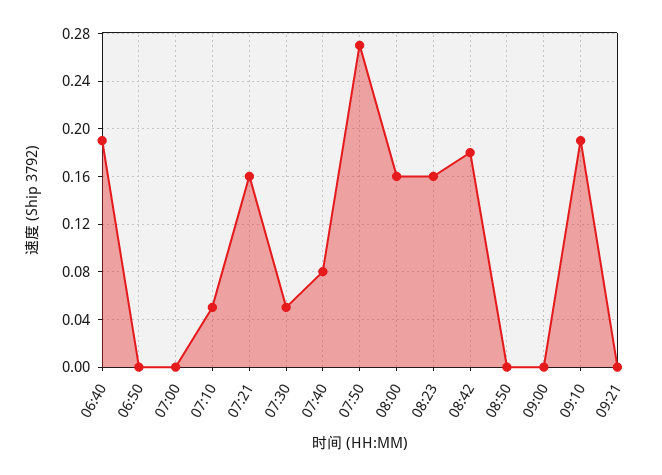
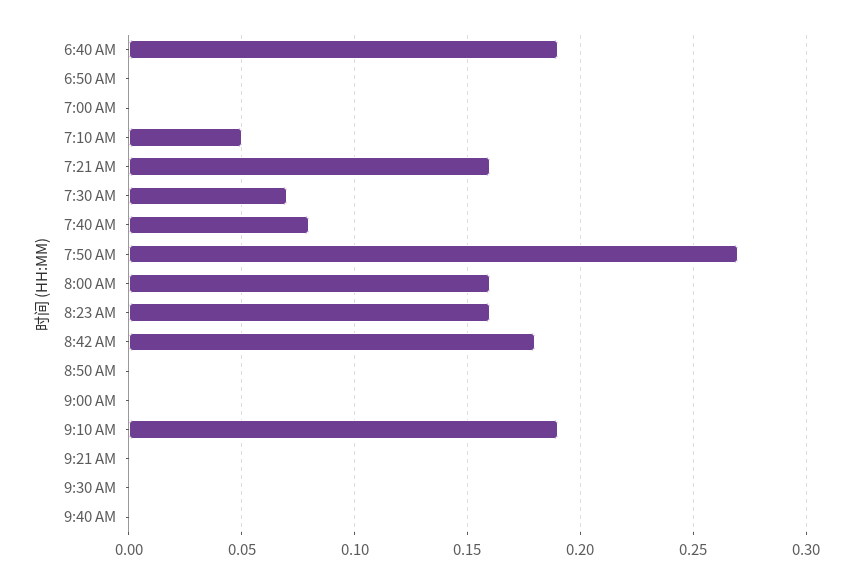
07:30: 0.05 -> 0.07
9:30 AM: none -> 0
9:40 AM: none -> 0

